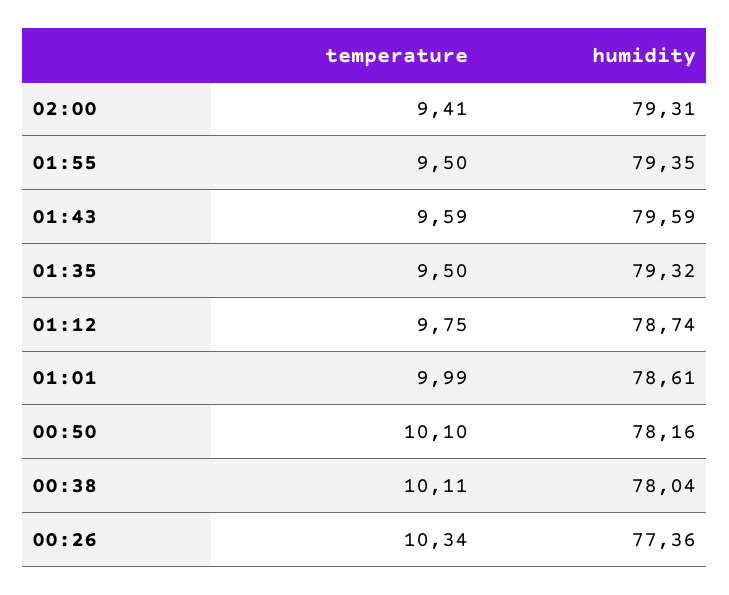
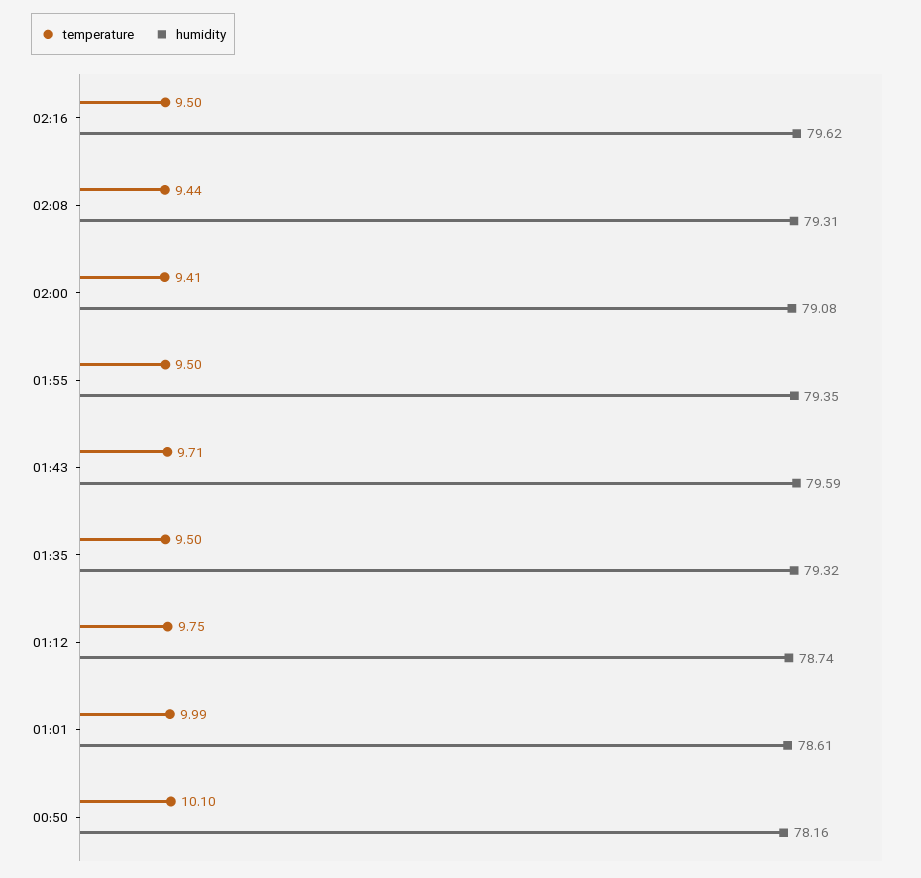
humidity, 02:00: 79.31 -> 79.08
temperature, 01:43: 9.59 -> 9.71
temperature, 00:38: 10.11 -> none
humidity, 00:38: 78.04 -> none
temperature, 00:26: 10.34 -> none
humidity, 00:26: 77.36 -> none
temperature, 02:16: none -> 9.5
humidity, 02:16: none -> 79.62
temperature, 02:08: none -> 9.44
humidity, 02:08: none -> 79.31

